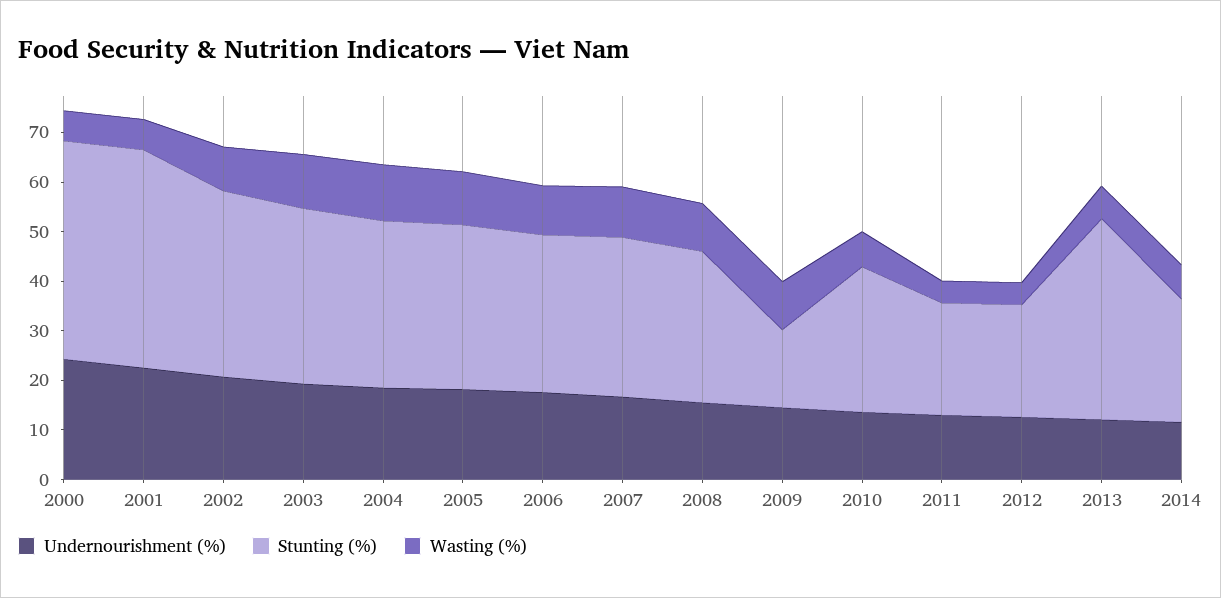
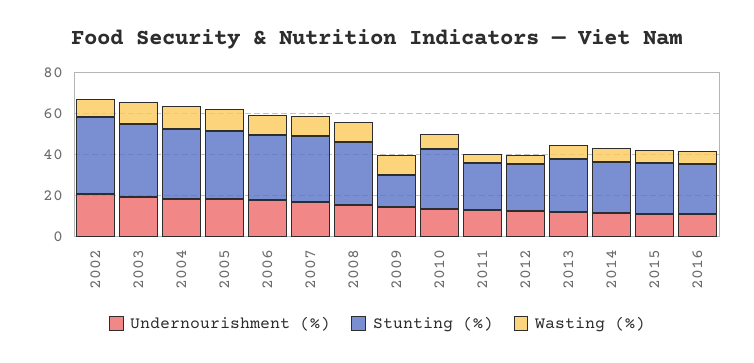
Undernourishment (%), 2000: 24 -> none
Stunting (%), 2000: 44 -> none
Wasting (%), 2000: 6 -> none
Undernourishment (%), 2001: 22 -> none
Stunting (%), 2001: 44 -> none
Wasting (%), 2001: 6 -> none
Stunting (%), 2013: 40 -> 25
Undernourishment (%), 2015: none -> 10
Stunting (%), 2015: none -> 25
Wasting (%), 2015: none -> 5
Undernourishment (%), 2016: none -> 10
Stunting (%), 2016: none -> 25
Wasting (%), 2016: none -> 5

